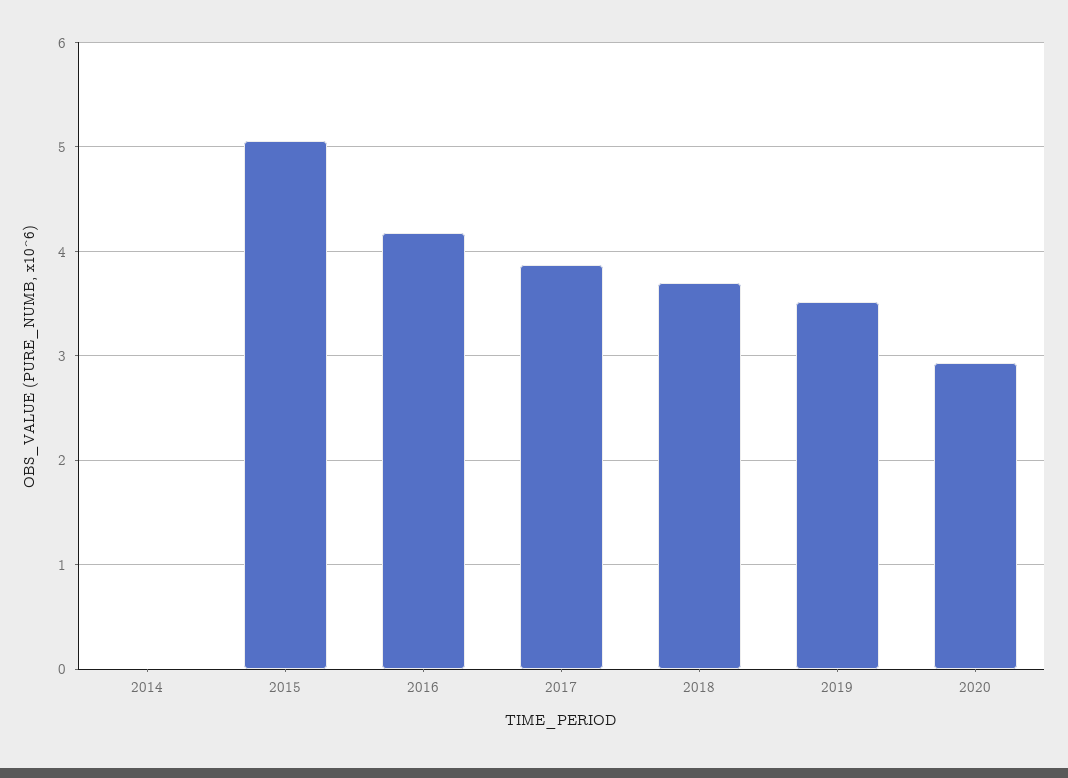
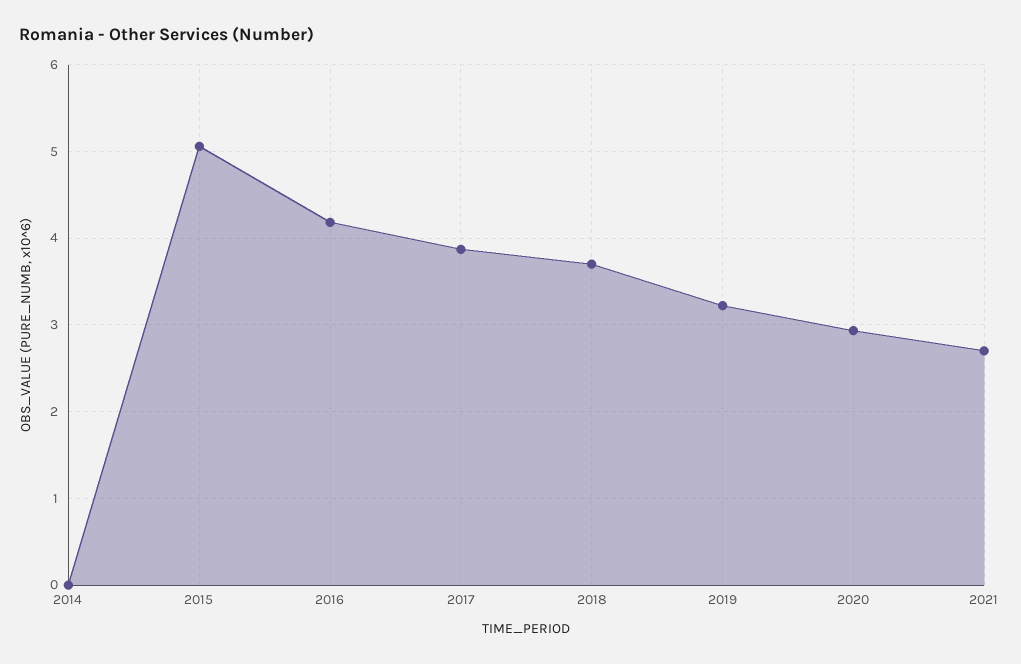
2019: 3.5 -> 3.2
2021: none -> 2.7

